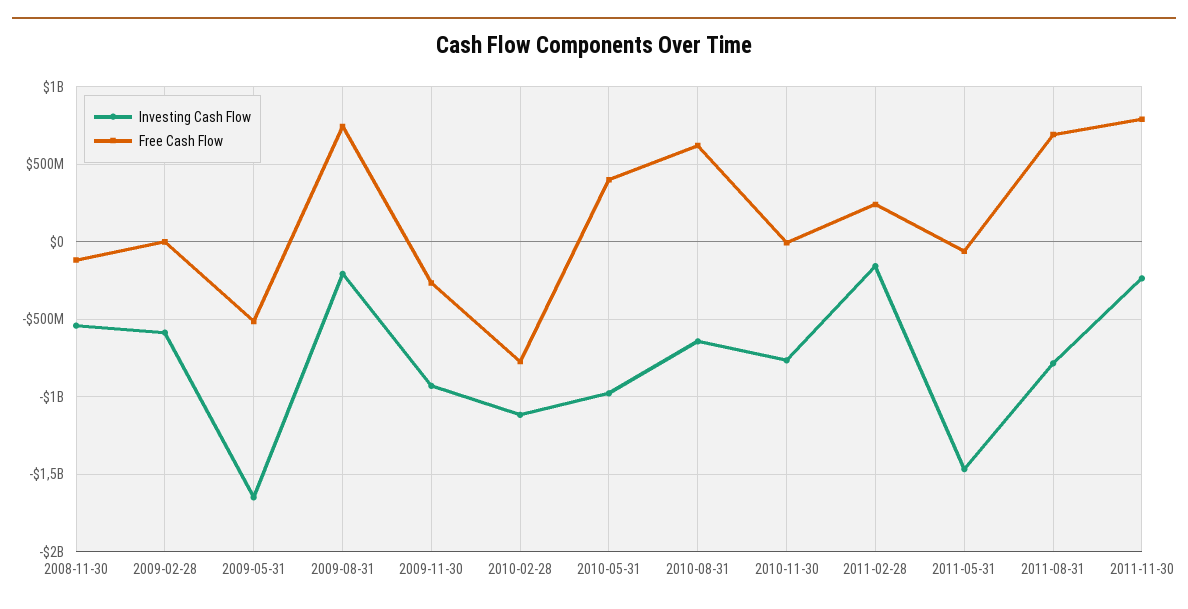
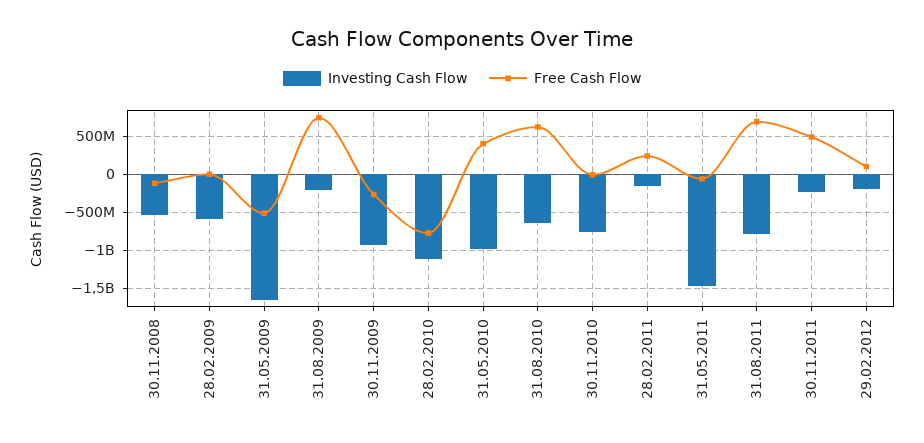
Free Cash Flow, 2011-11-30: 800000000 -> 500000000
Investing Cash Flow, 29.02.2012: none -> -200000000
Free Cash Flow, 29.02.2012: none -> 100000000

